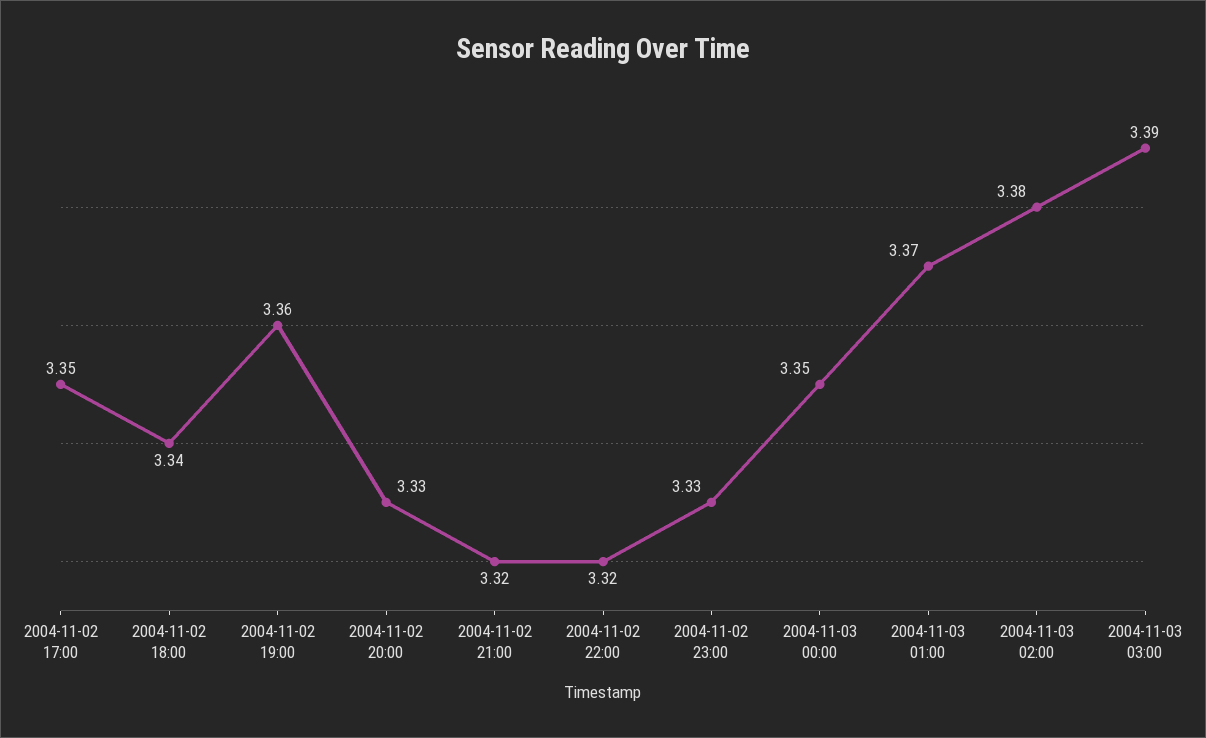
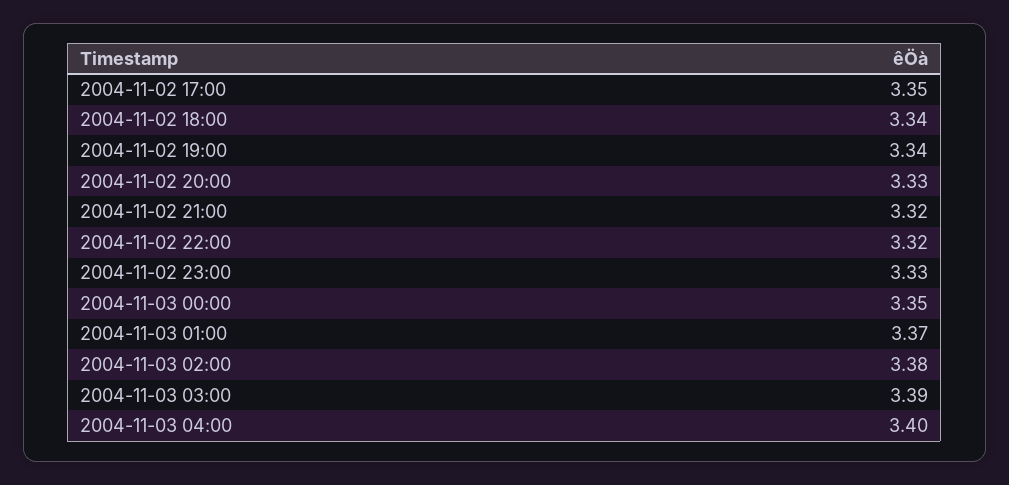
2004-11-02 19:00: 3.36 -> 3.34
2004-11-03 04:00: none -> 3.4

